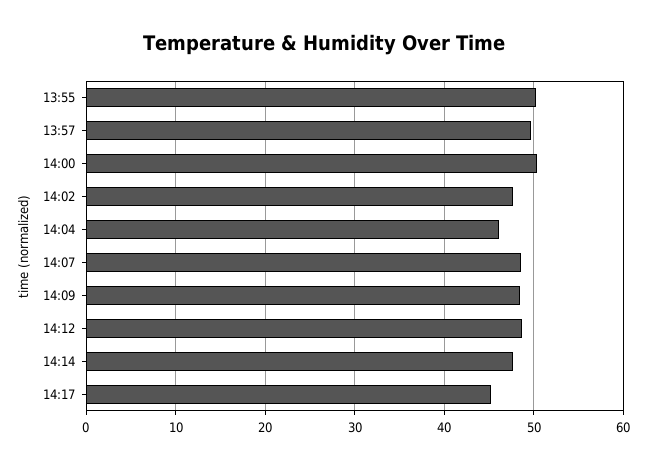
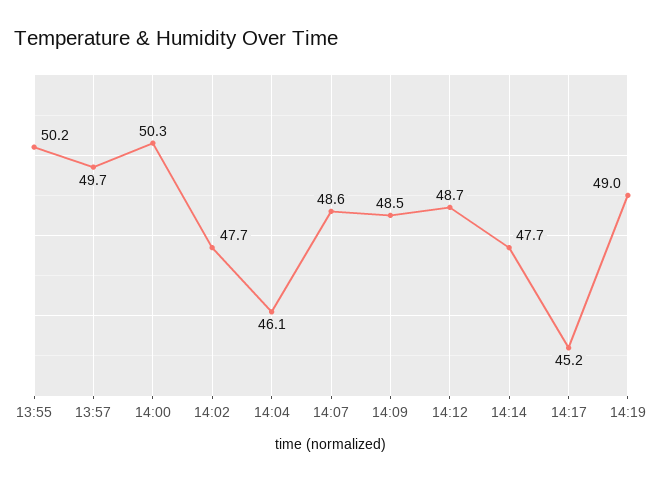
14:19: none -> 49

